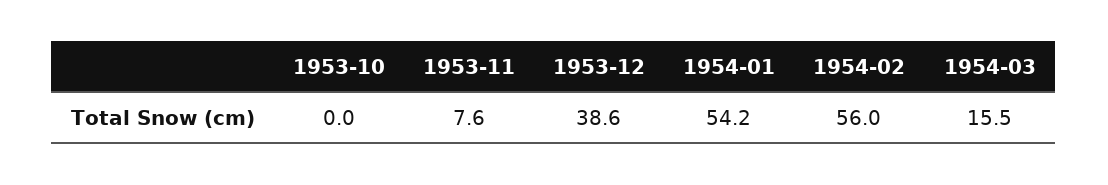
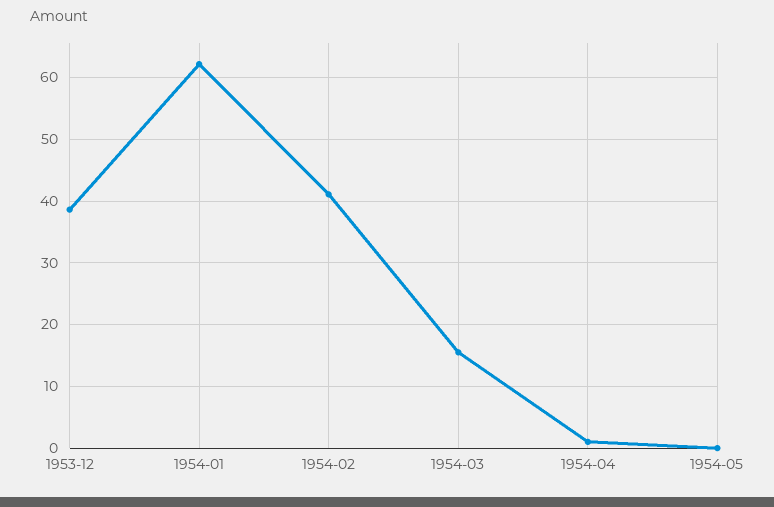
1953-10: 0 -> none
1953-11: 7.6 -> none
1954-01: 54.2 -> 62
1954-02: 56 -> 41
1954-04: none -> 1
1954-05: none -> 0

